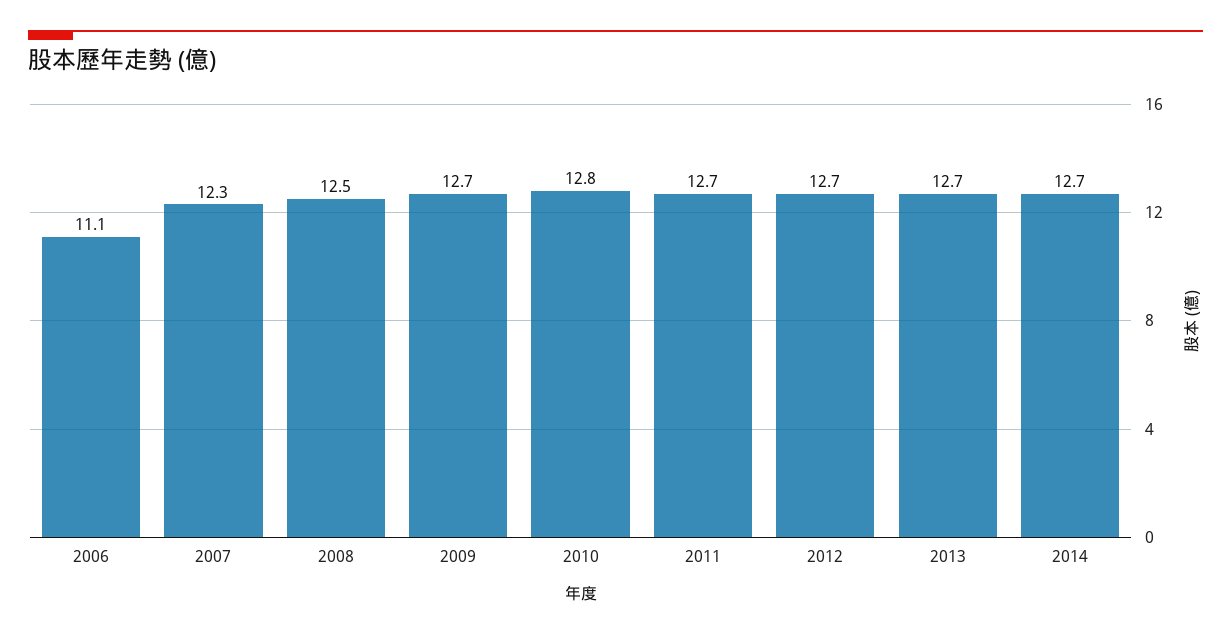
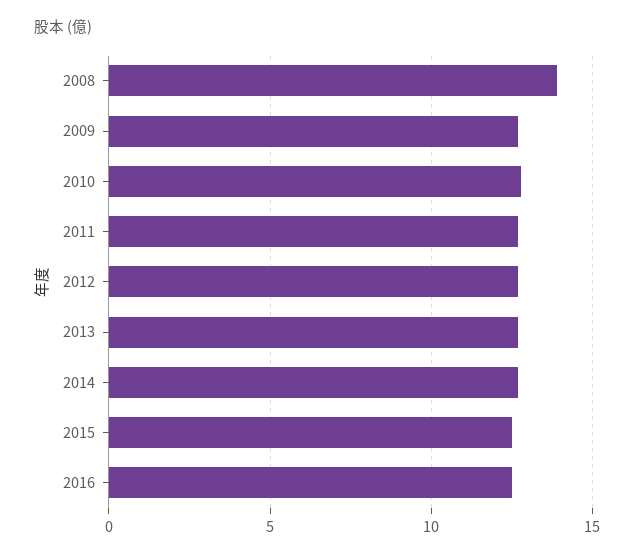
2006: 11.1 -> none
2007: 12.3 -> none
2008: 12.5 -> 14
2015: none -> 12.5
2016: none -> 12.5

